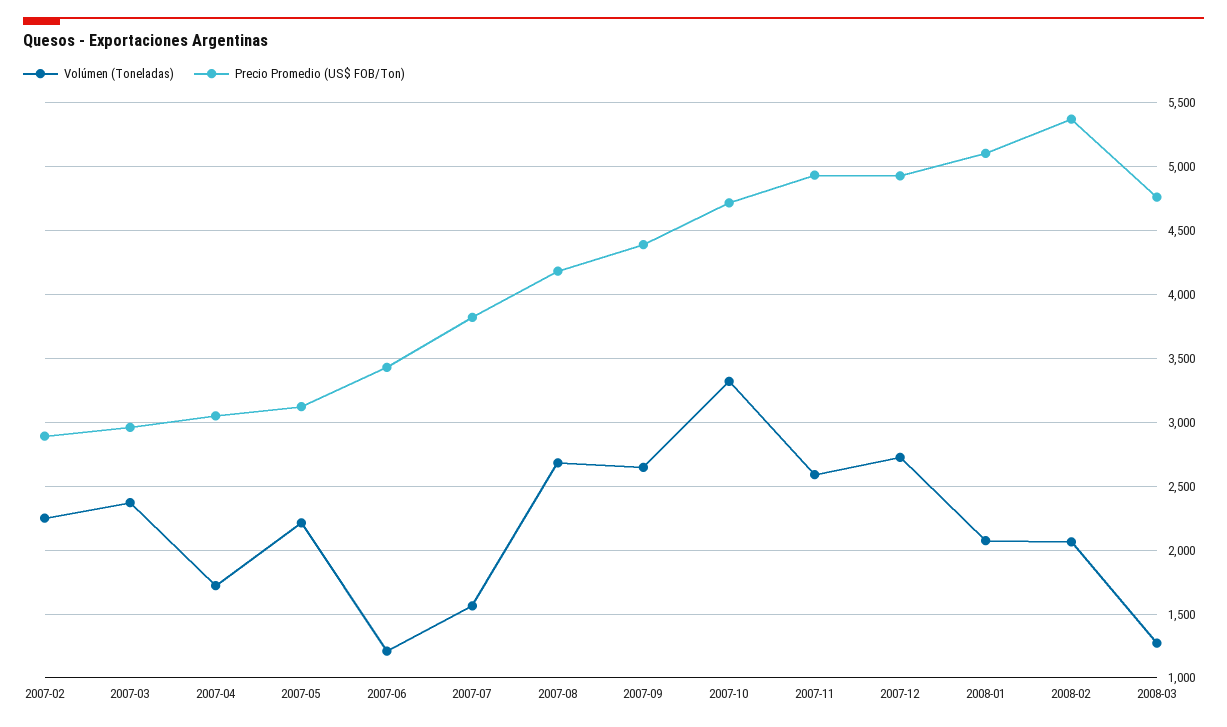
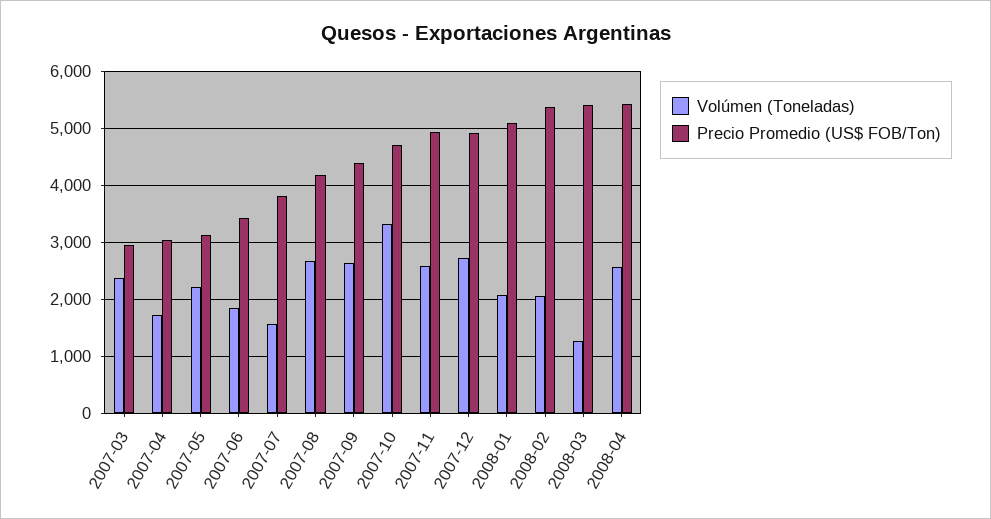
Volúmen (Toneladas), 2007-02: 2250 -> none
Precio Promedio (US$ FOB/Ton), 2007-02: 2900 -> none
Volúmen (Toneladas), 2007-06: 1200 -> 1800
Precio Promedio (US$ FOB/Ton), 2008-03: 4750 -> 5400
Volúmen (Toneladas), 2008-04: none -> 2600
Precio Promedio (US$ FOB/Ton), 2008-04: none -> 5400

